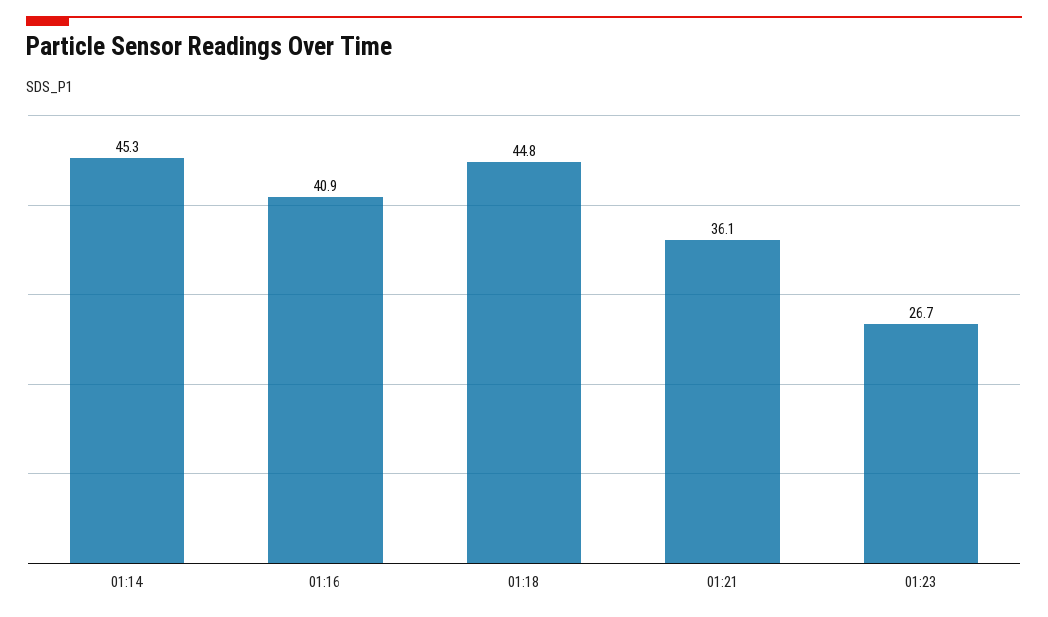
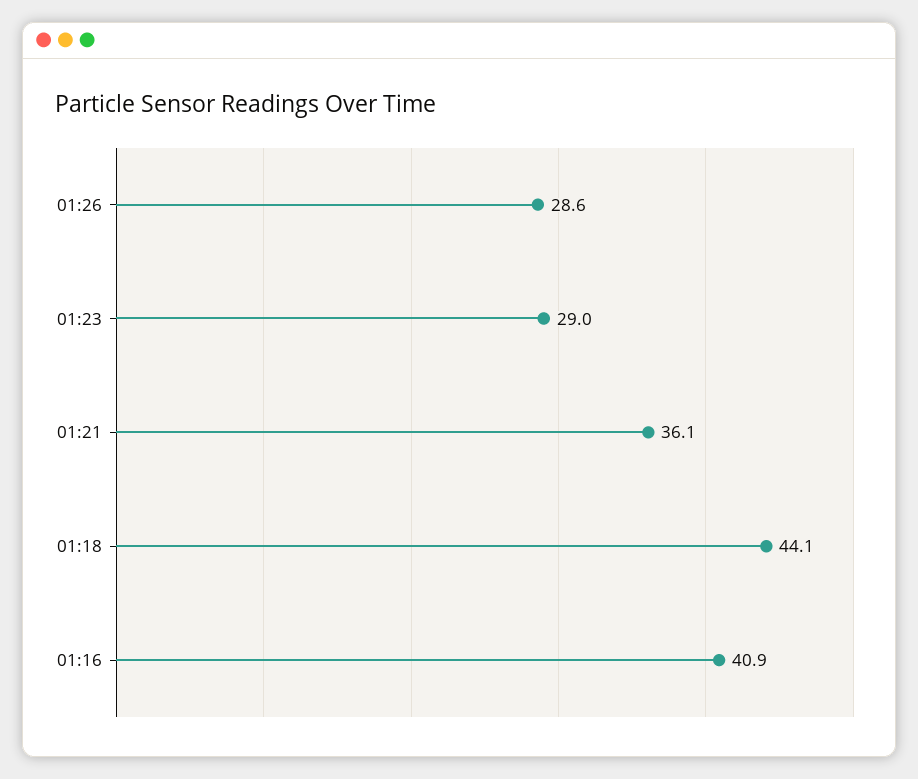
01:14: 45.3 -> none
01:18: 44.8 -> 44.1
01:23: 26.7 -> 29
01:26: none -> 28.6

